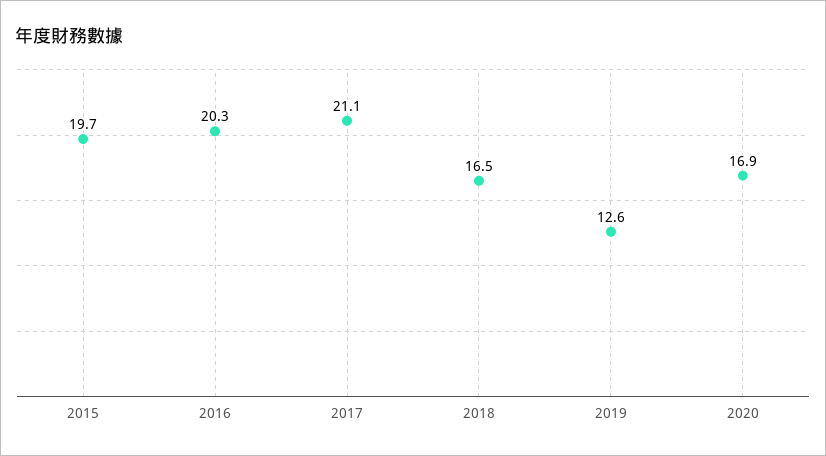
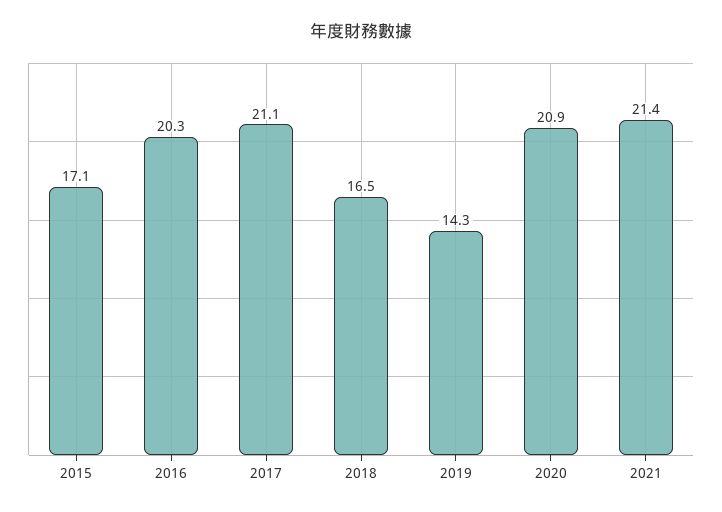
2015: 19.7 -> 17.1
2019: 12.6 -> 14.3
2020: 16.9 -> 20.9
2021: none -> 21.4

